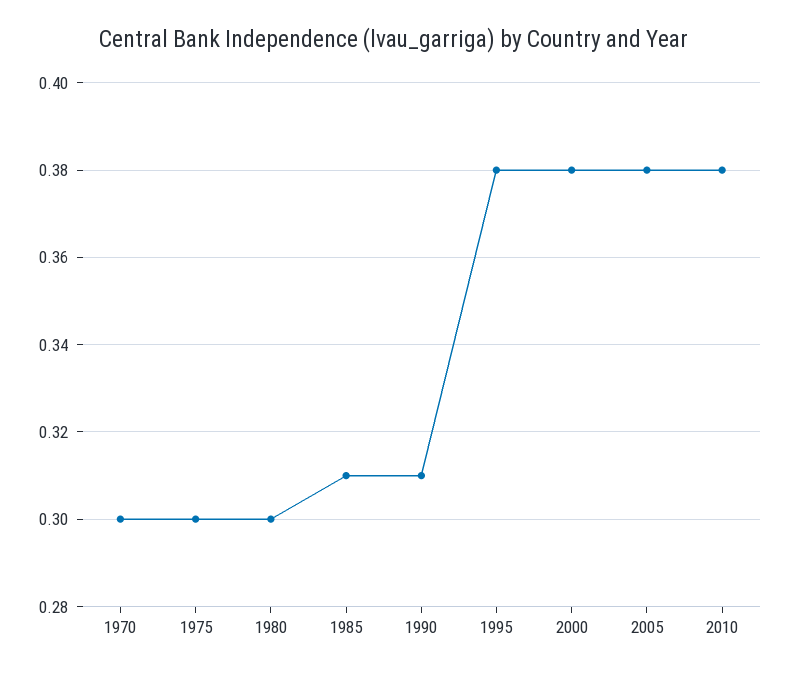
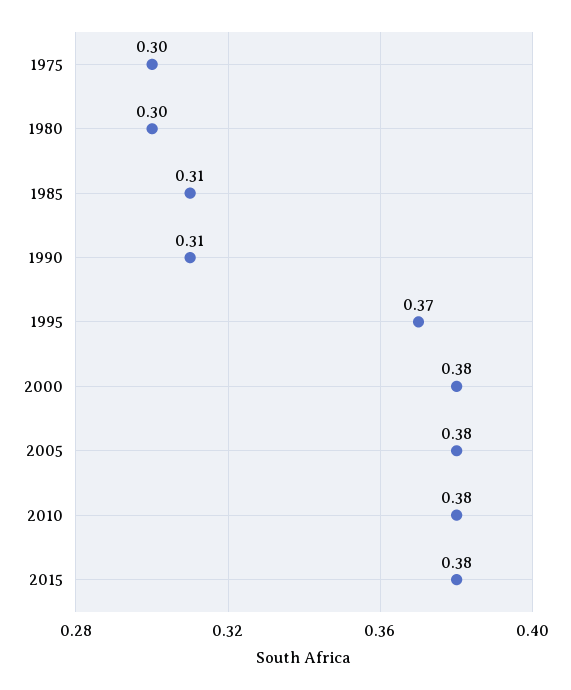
1970: 0.3 -> none
1995: 0.38 -> 0.37
2015: none -> 0.38

